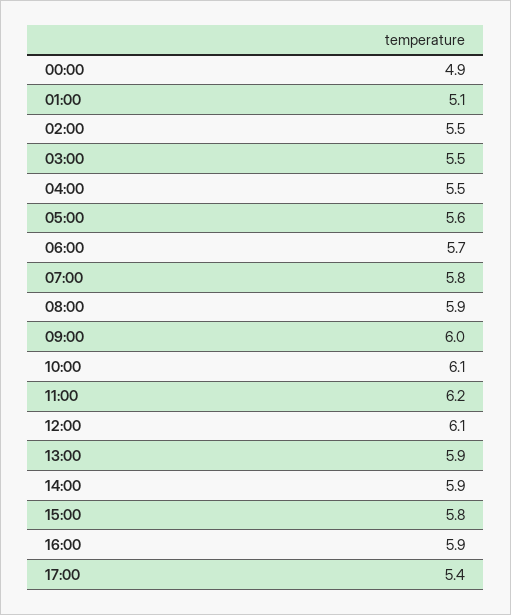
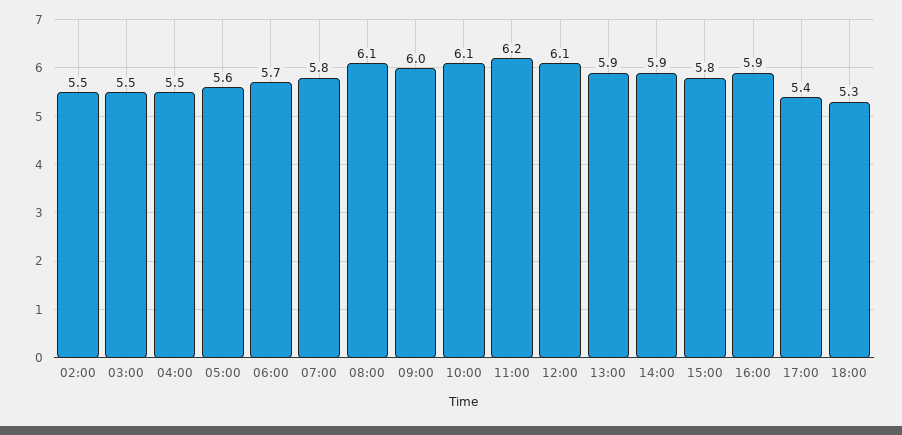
00:00: 4.9 -> none
01:00: 5.1 -> none
08:00: 5.9 -> 6.1
18:00: none -> 5.3

